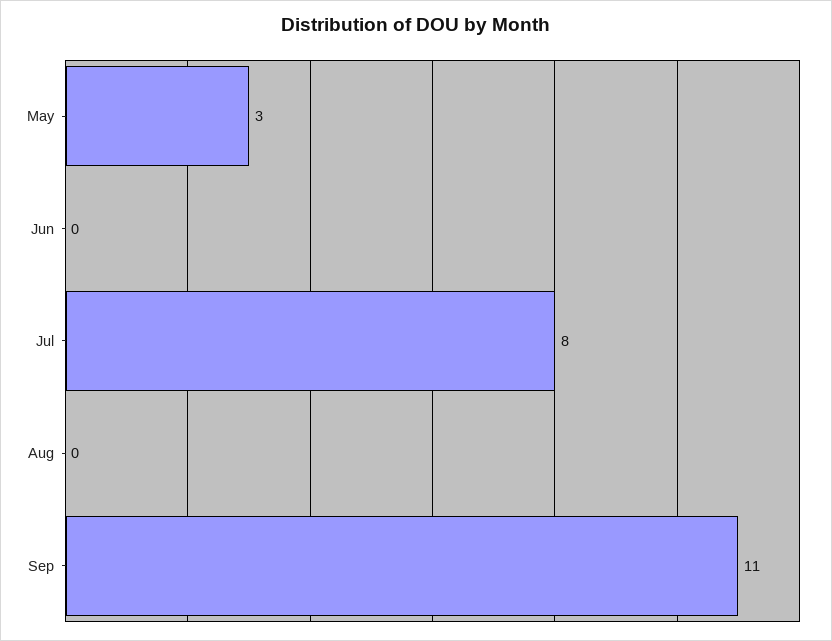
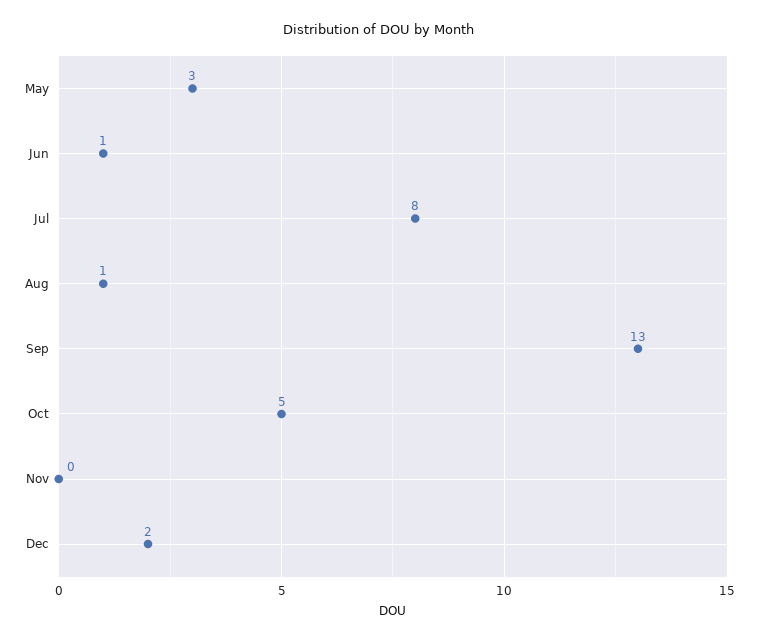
Jun: 0 -> 1
Aug: 0 -> 1
Sep: 11 -> 13
Oct: none -> 5
Nov: none -> 0
Dec: none -> 2

